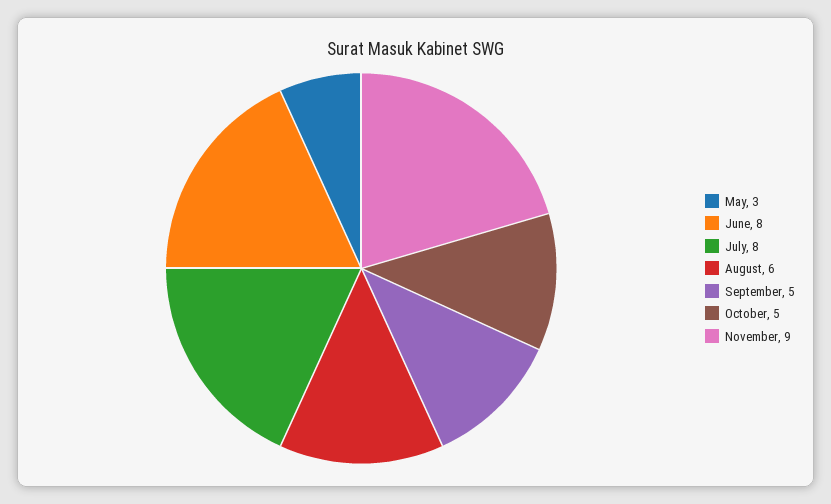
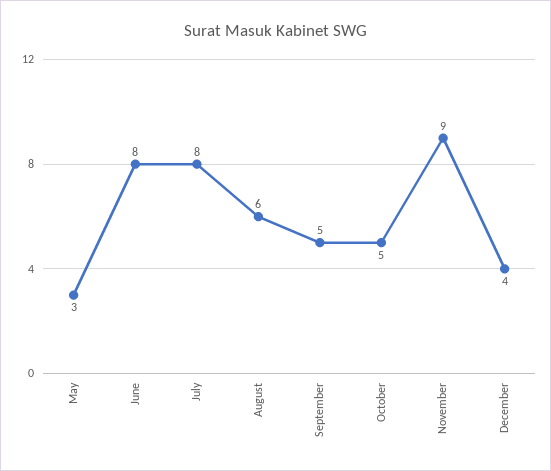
December: none -> 4

